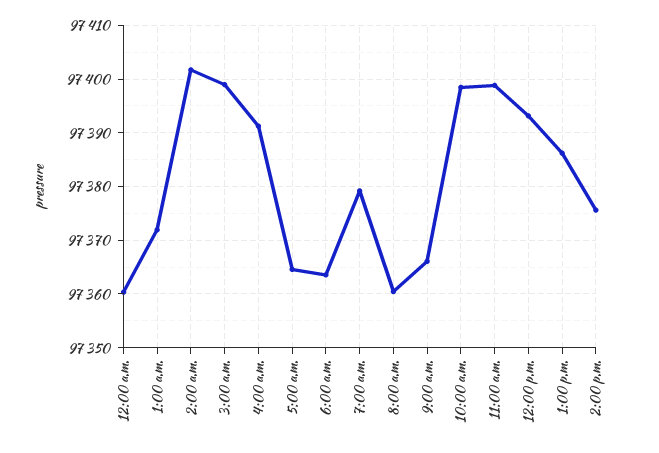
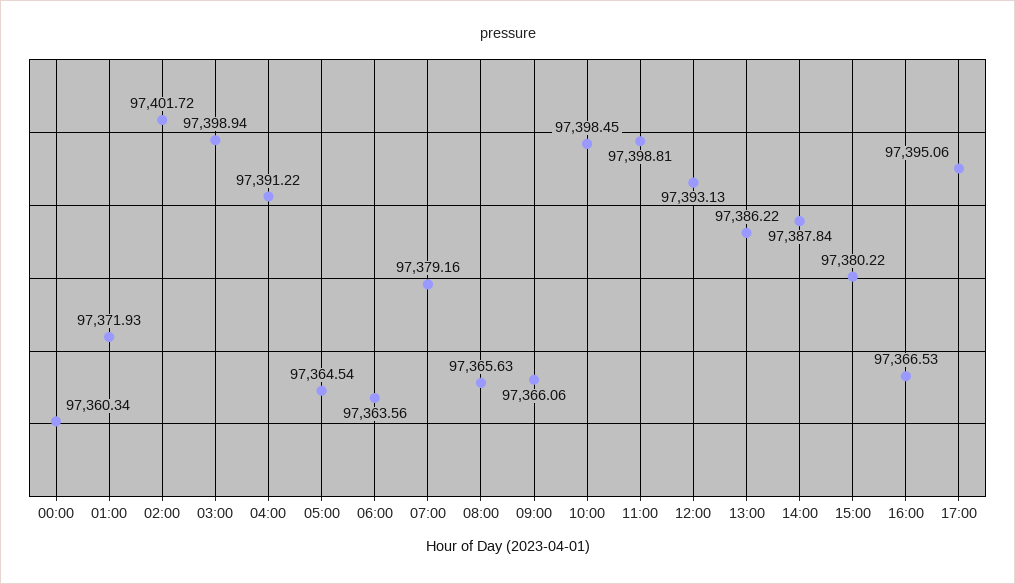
8:00 a.m.: 97360 -> 97365.63
2:00 p.m.: 97376 -> 97387.84
15:00: none -> 97380.22
16:00: none -> 97366.53
17:00: none -> 97395.06

